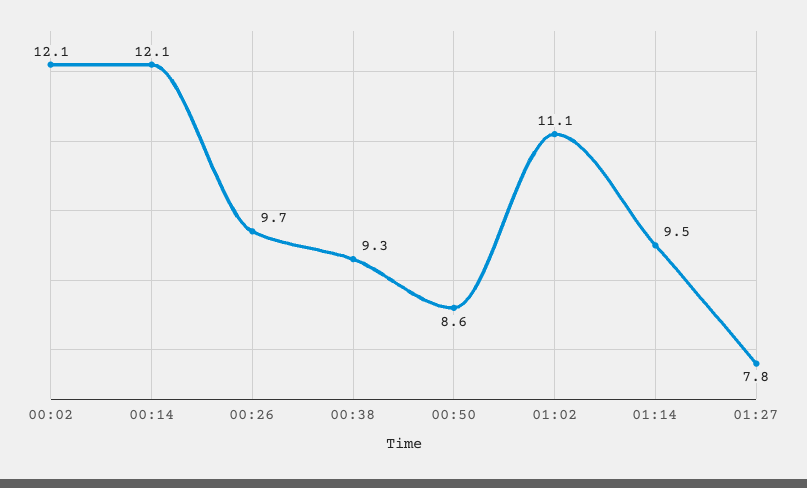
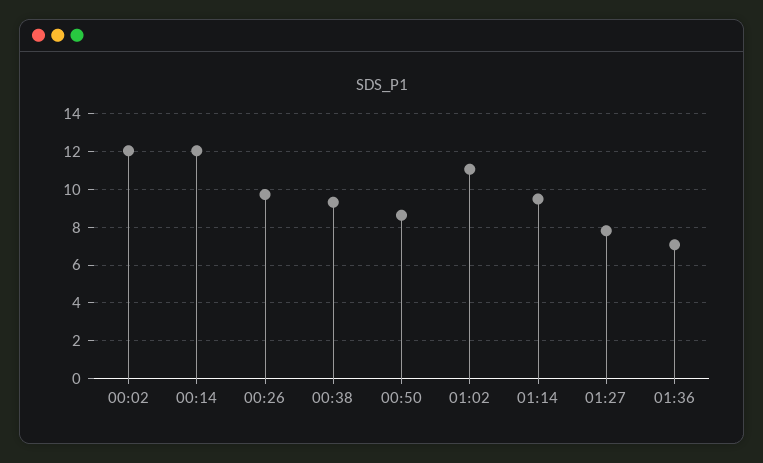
01:36: none -> 7

